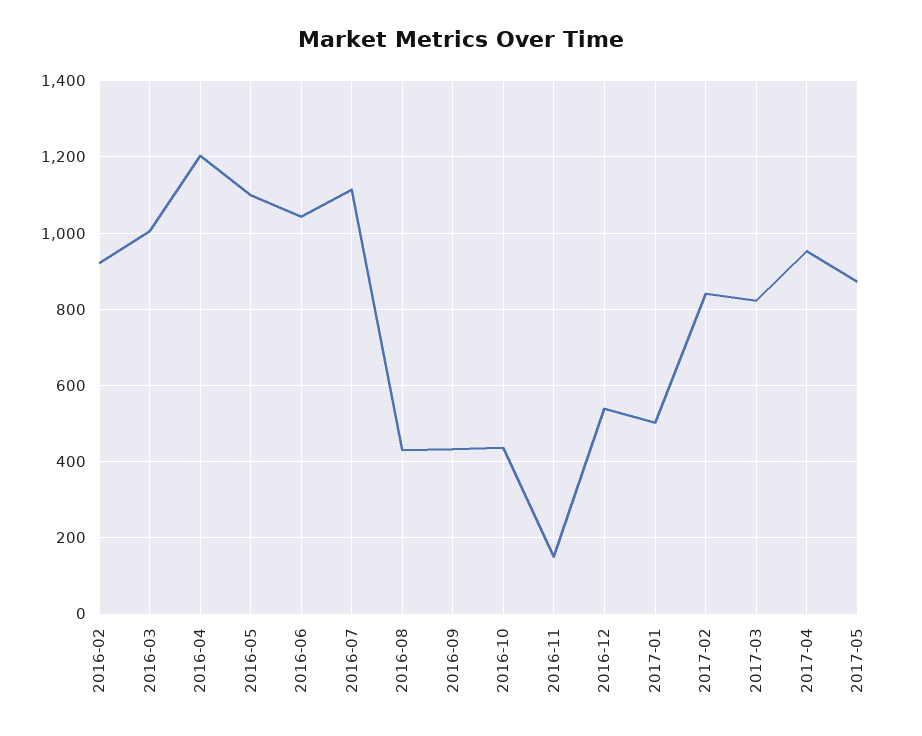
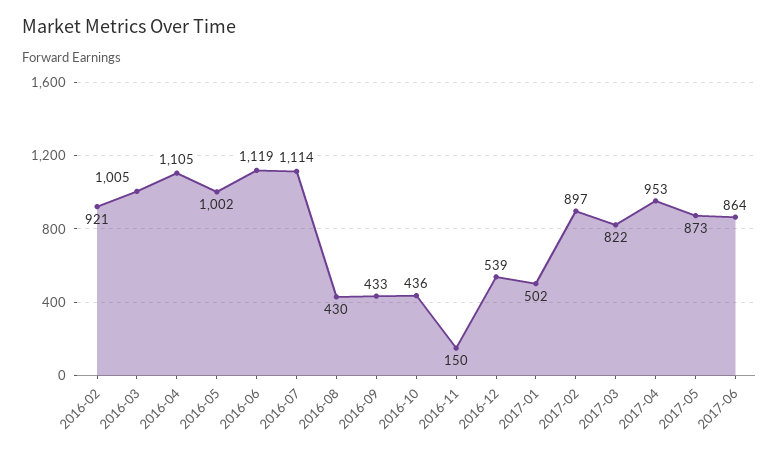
2016-04: 1200 -> 1105
2016-05: 1100 -> 1002
2016-06: 1040 -> 1119
2017-02: 840 -> 897
2017-06: none -> 864

